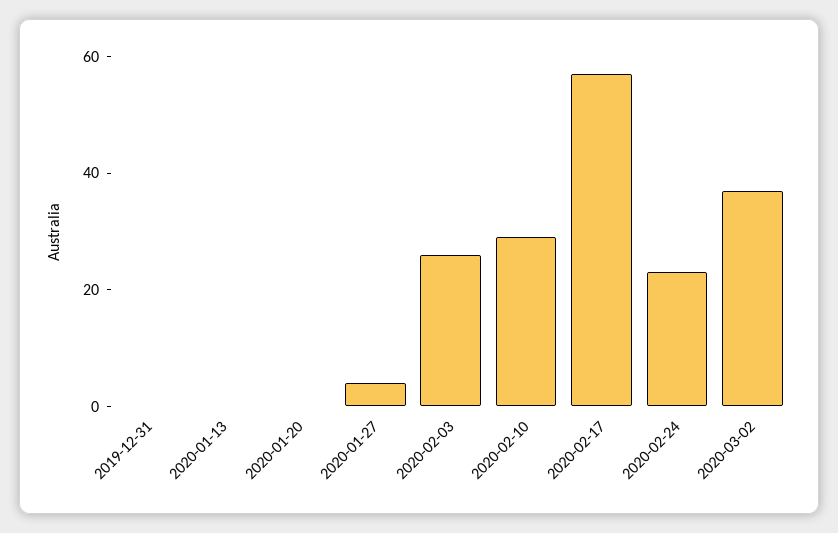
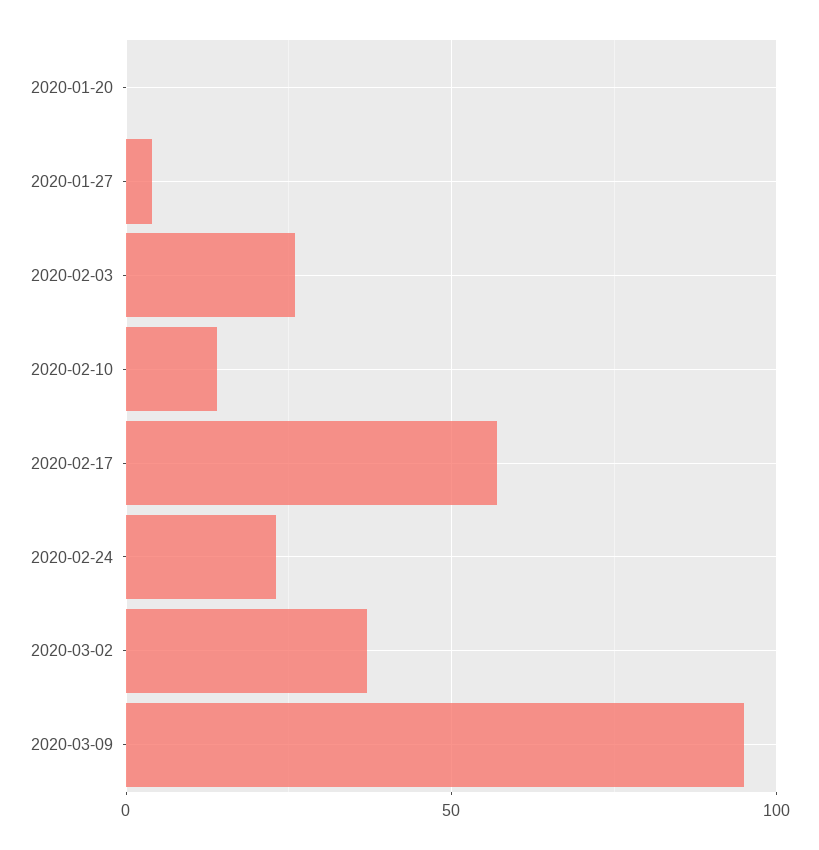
2019-12-31: 0 -> none
2020-01-13: 0 -> none
2020-02-10: 30 -> 15
2020-03-09: none -> 95

